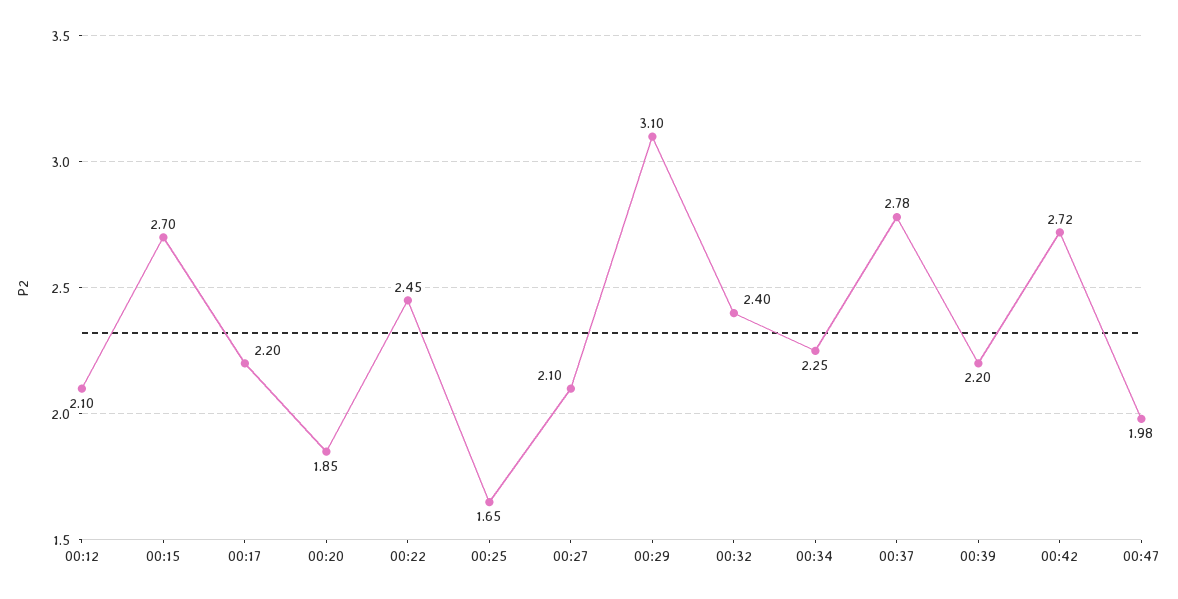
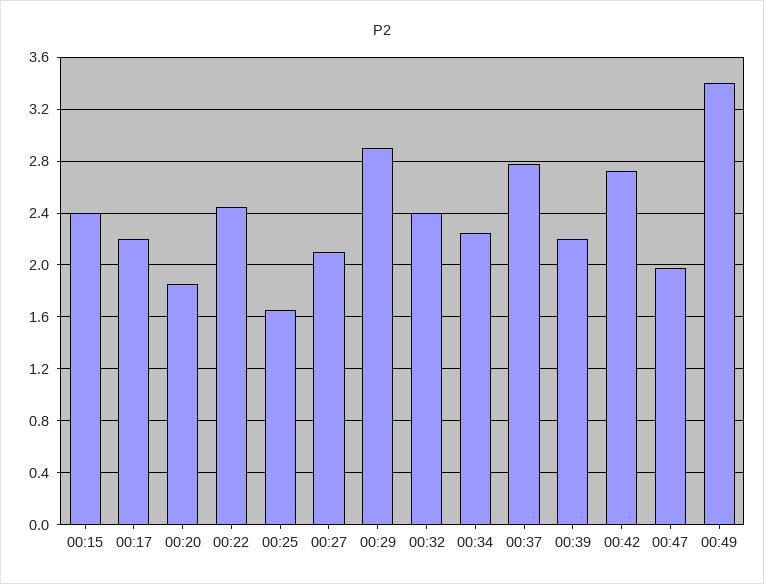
00:12: 2.1 -> none
00:15: 2.7 -> 2.4
00:29: 3.1 -> 2.9
00:49: none -> 3.4

